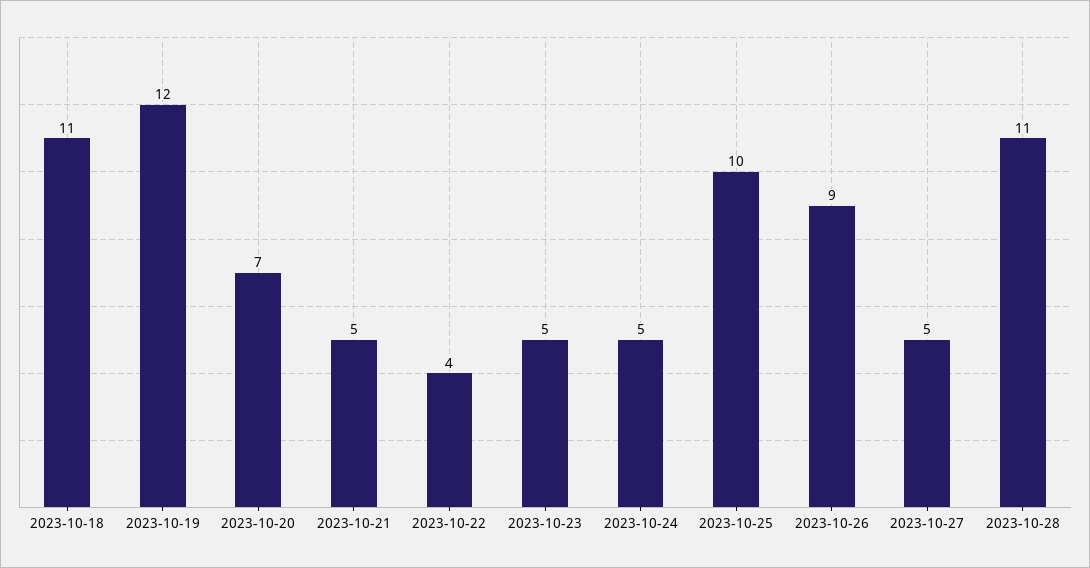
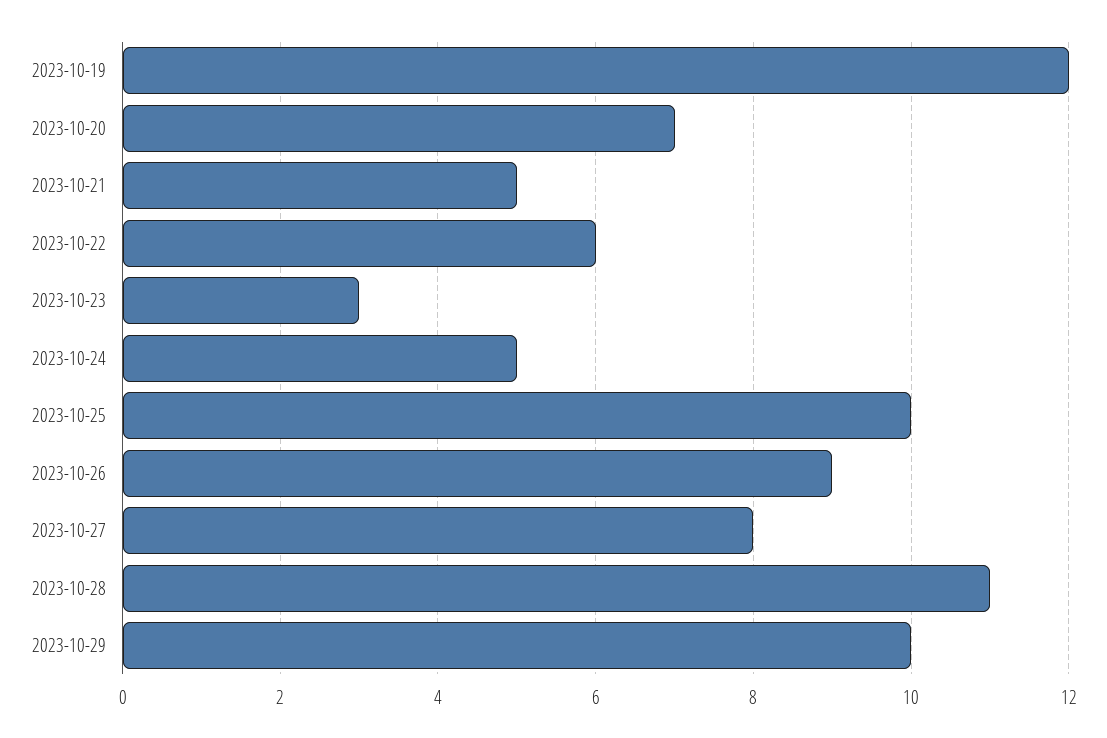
2023-10-18: 11 -> none
2023-10-22: 4 -> 6
2023-10-23: 5 -> 3
2023-10-27: 5 -> 8
2023-10-29: none -> 10

